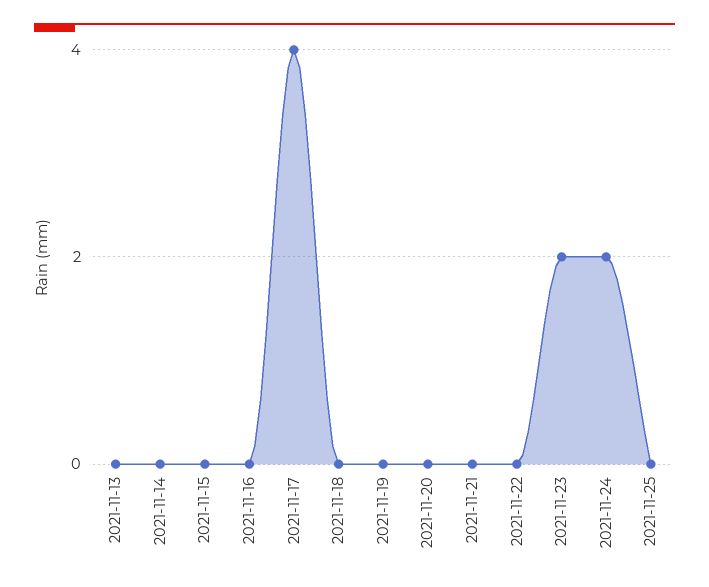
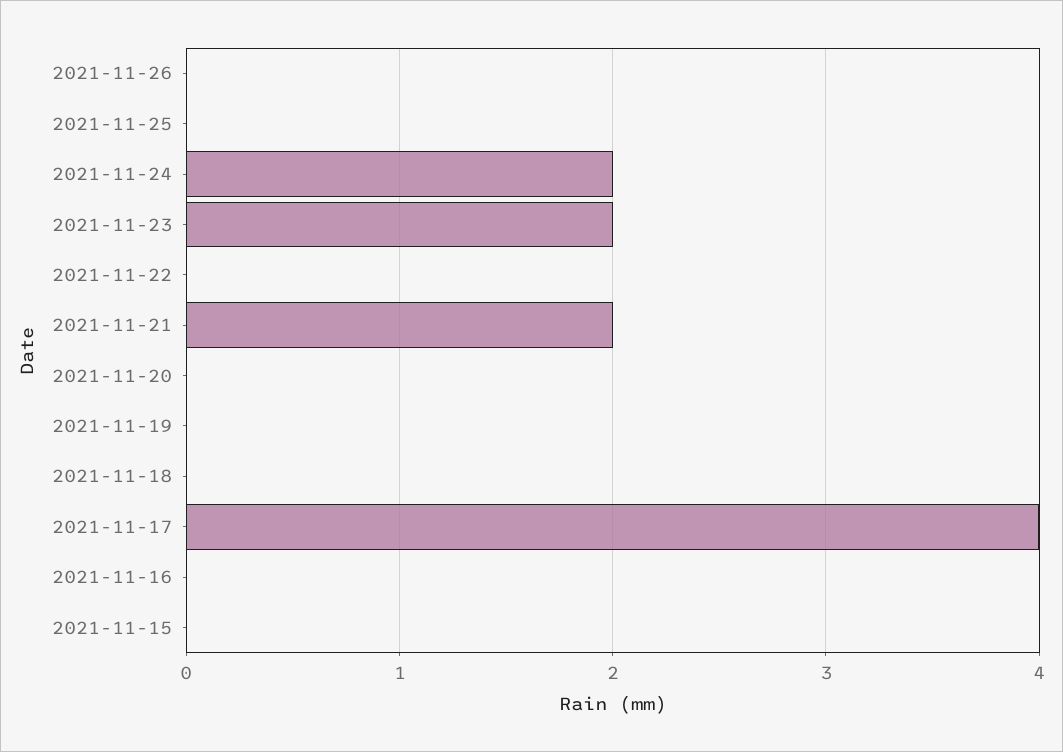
2021-11-13: 0 -> none
2021-11-14: 0 -> none
2021-11-21: 0 -> 2
2021-11-26: none -> 0

